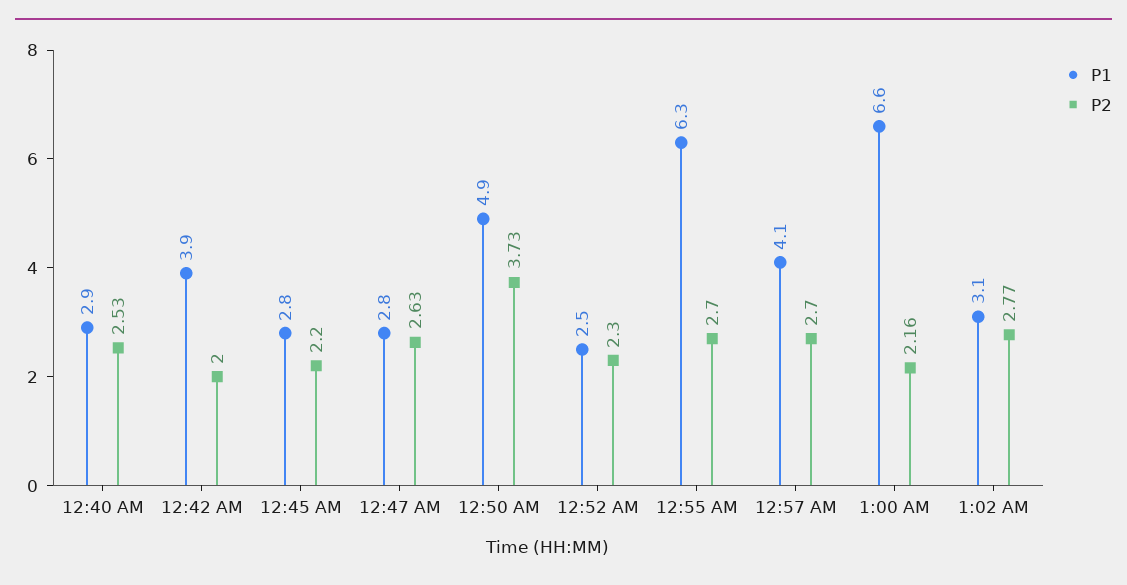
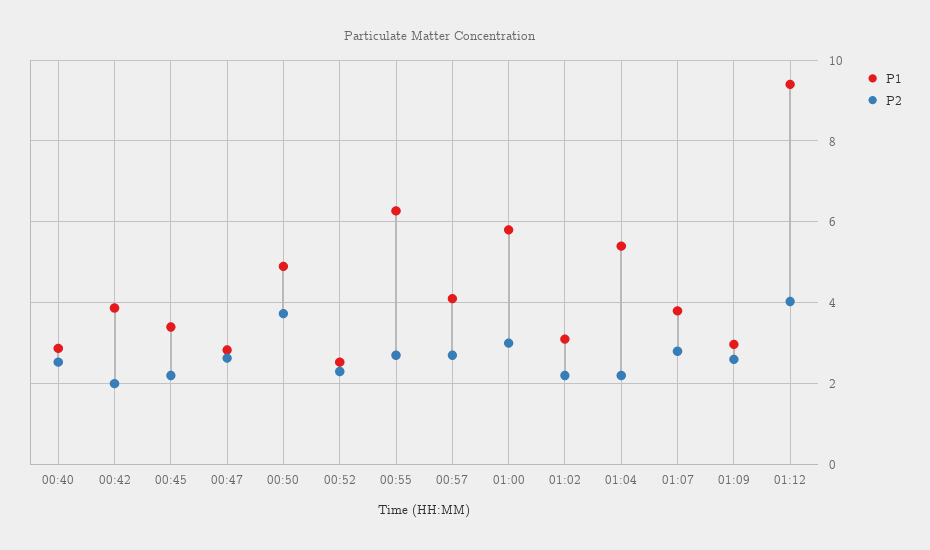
P1, 12:45 AM: 2.8 -> 3.4
P1, 1:00 AM: 6.6 -> 5.8
P2, 1:00 AM: 2.16 -> 3
P2, 1:02 AM: 2.77 -> 2.2
P1, 01:04: none -> 5.4
P2, 01:04: none -> 2.2
P1, 01:07: none -> 3.8
P2, 01:07: none -> 2.8
P1, 01:09: none -> 3
P2, 01:09: none -> 2.6
P1, 01:12: none -> 9.4
P2, 01:12: none -> 4

